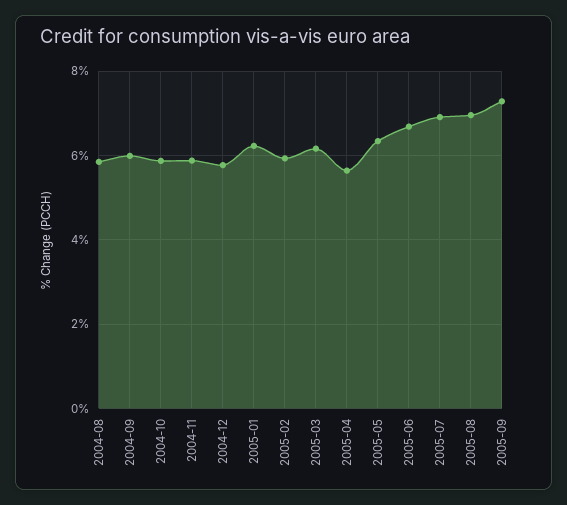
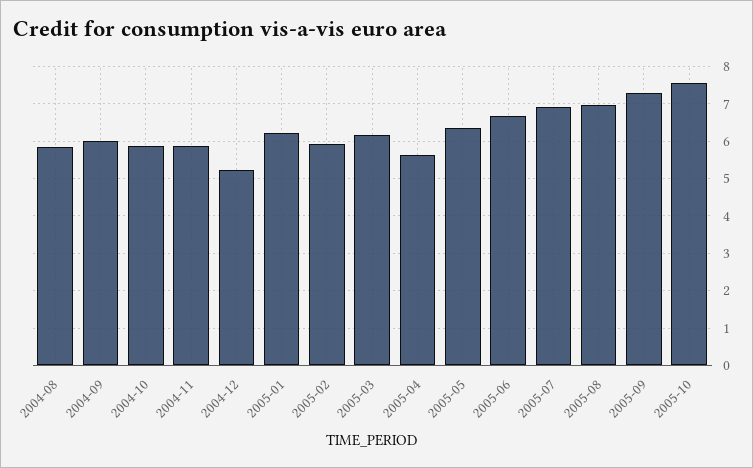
2004-12: 5.8 -> 5.2
2005-10: none -> 7.6

